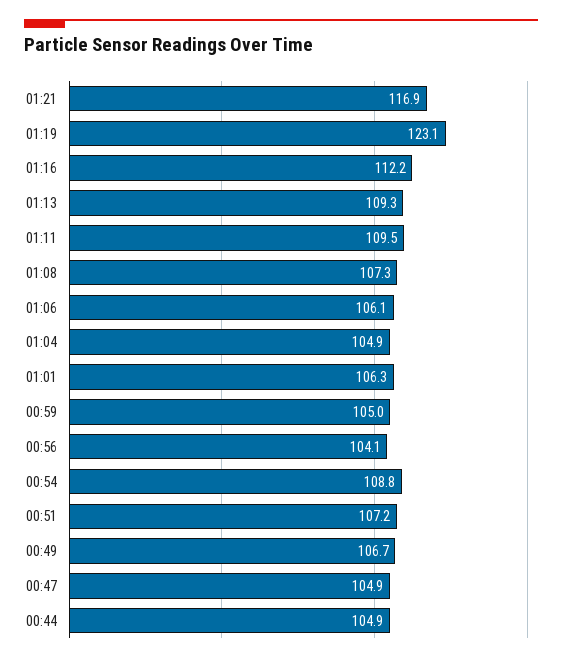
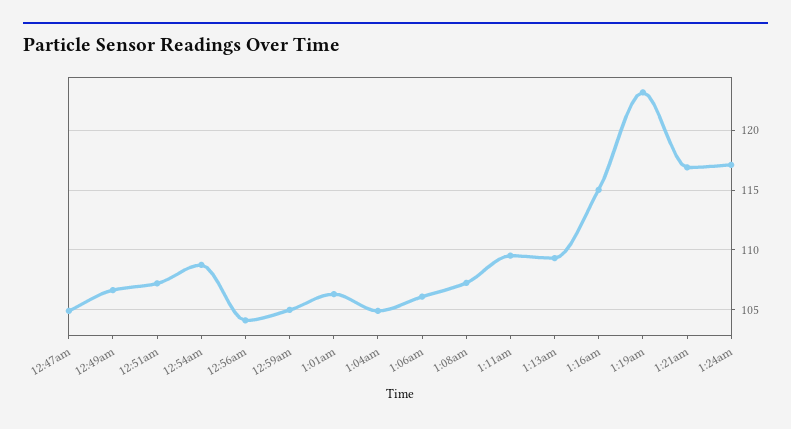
01:16: 112.2 -> 115
00:44: 104.9 -> none
1:24am: none -> 117

